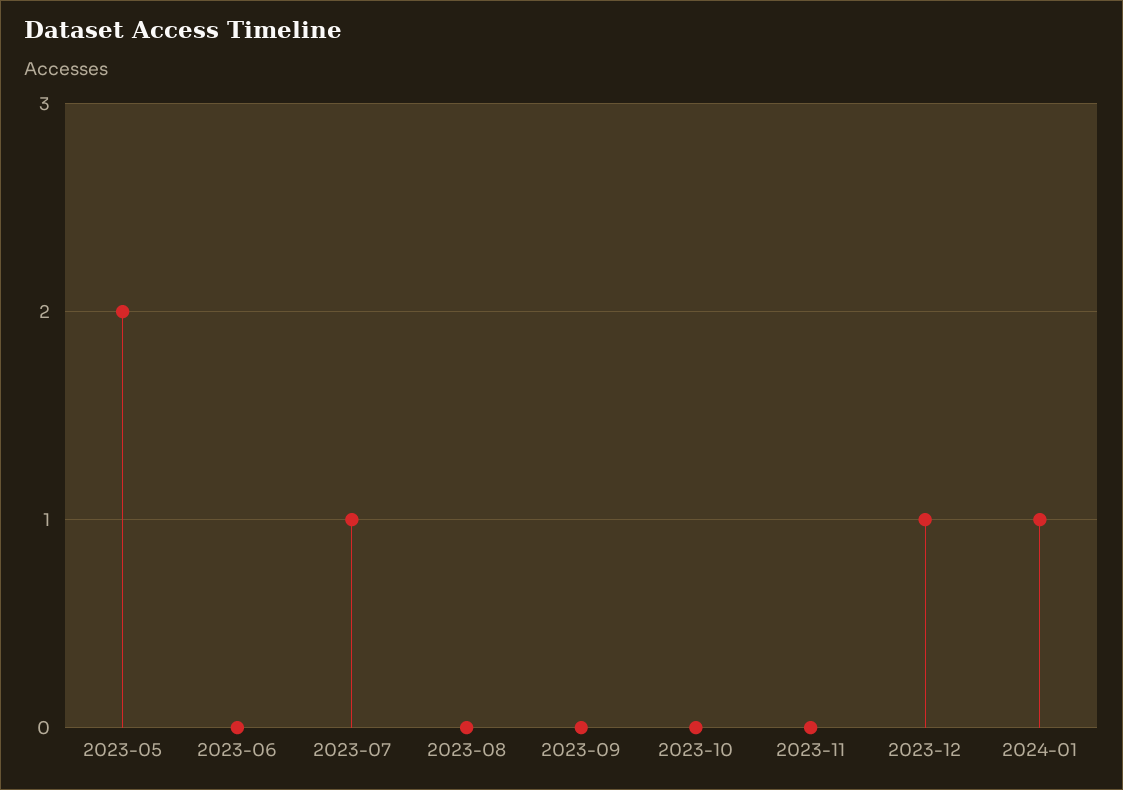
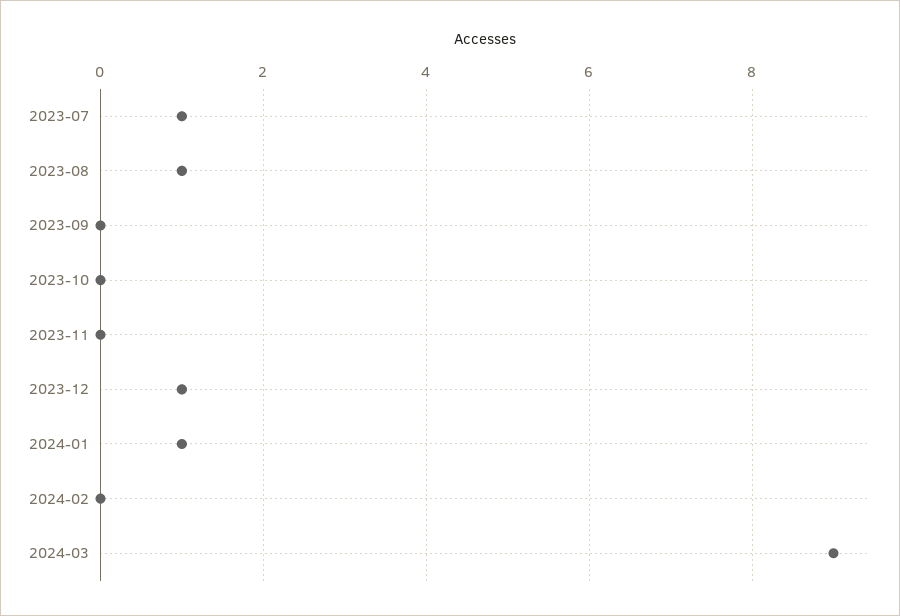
2023-05: 2 -> none
2023-06: 0 -> none
2023-08: 0 -> 1
2024-02: none -> 0
2024-03: none -> 9

